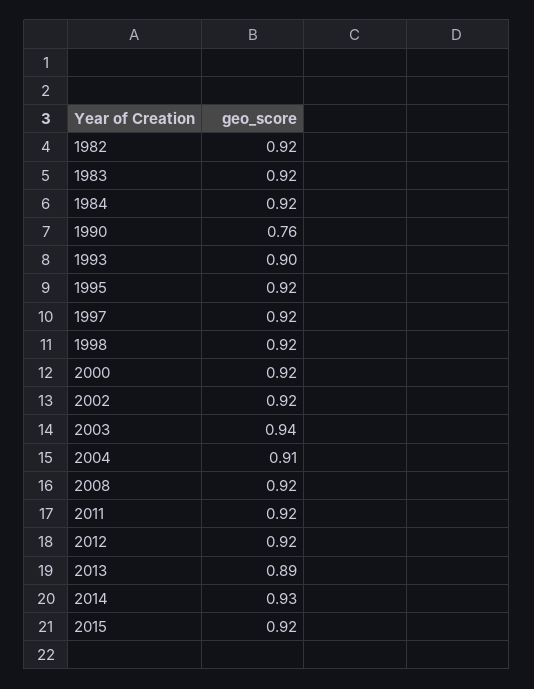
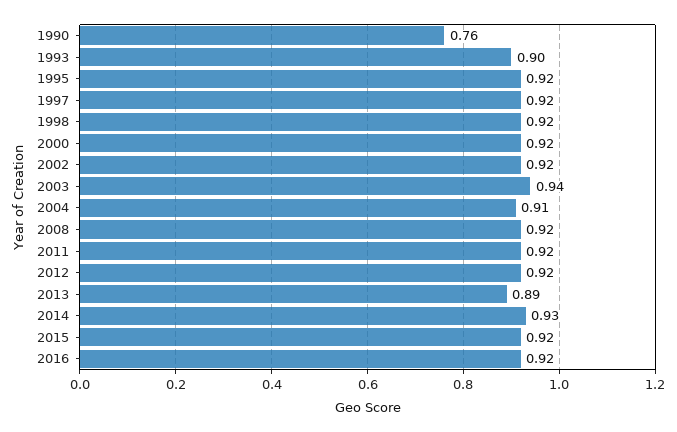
1982: 0.92 -> none
1983: 0.92 -> none
1984: 0.92 -> none
2016: none -> 0.92

